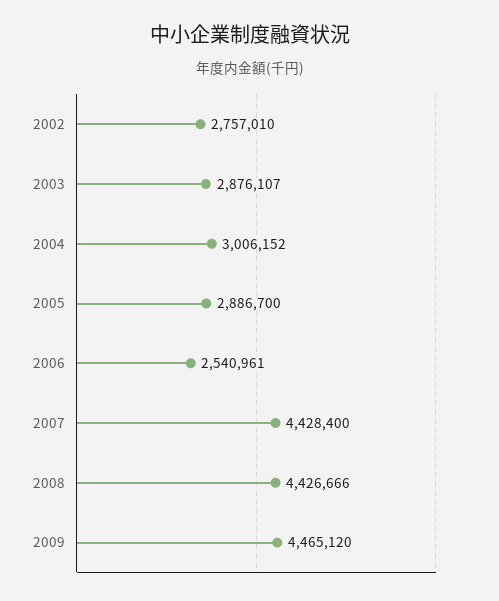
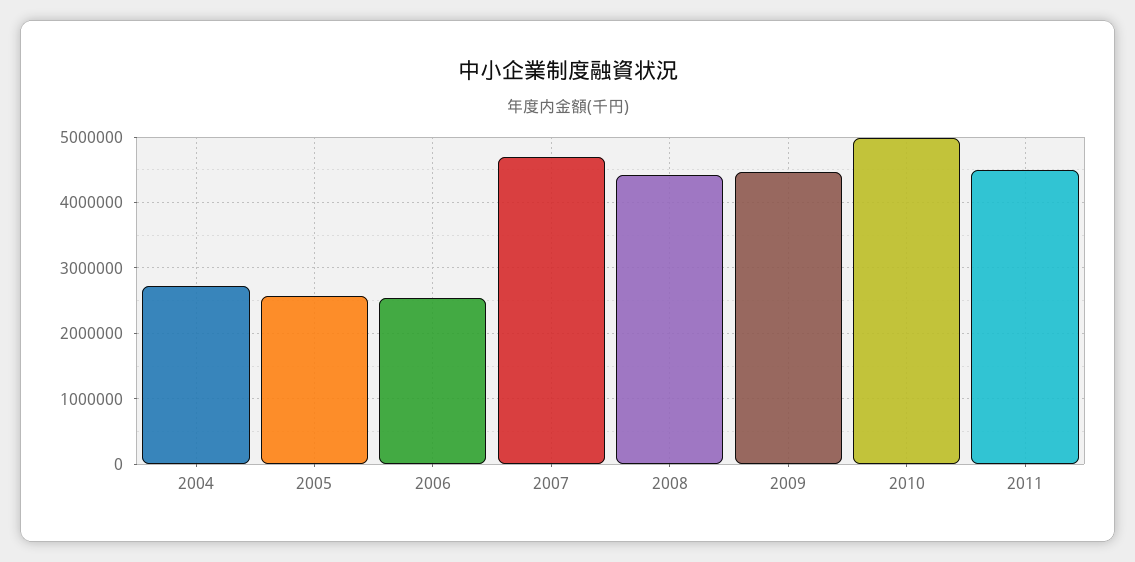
2002: 2757010 -> none
2003: 2876107 -> none
2004: 3006152 -> 2700000
2005: 2886700 -> 2600000
2007: 4428400 -> 4700000
2010: none -> 5000000
2011: none -> 4500000

